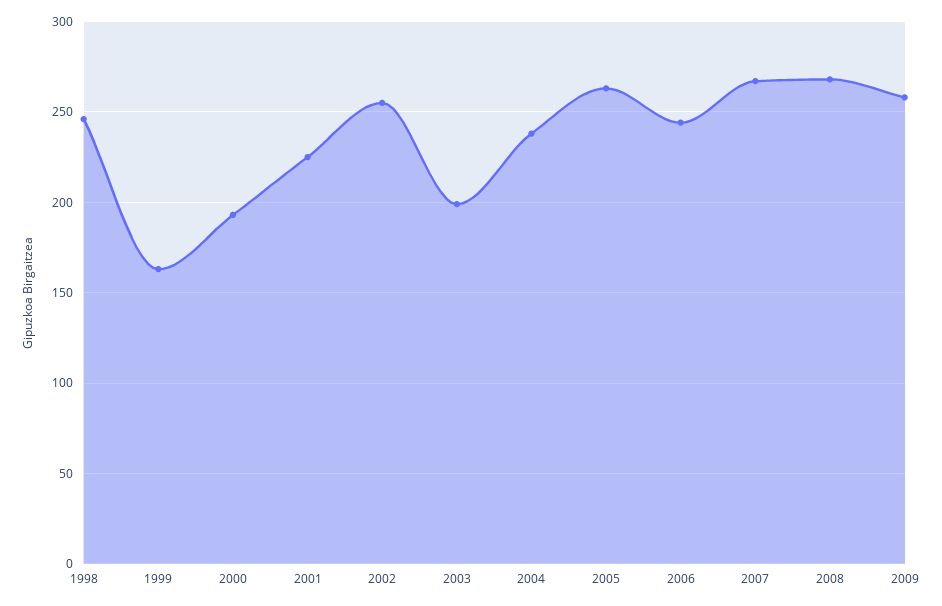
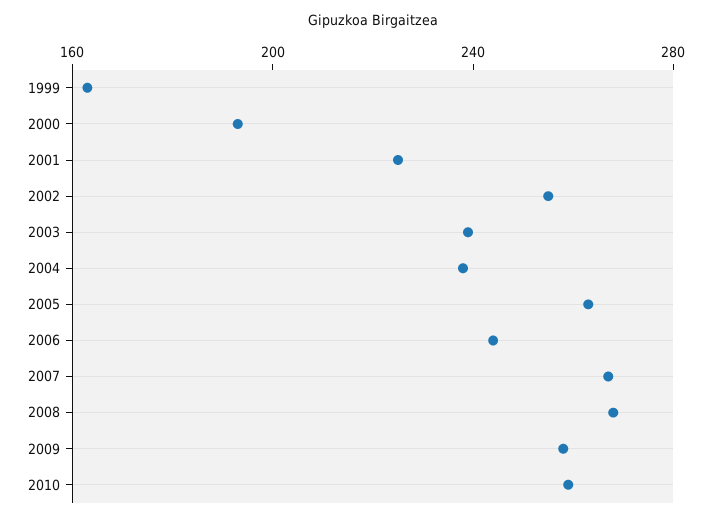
1998: 245 -> none
2003: 200 -> 240
2010: none -> 260

